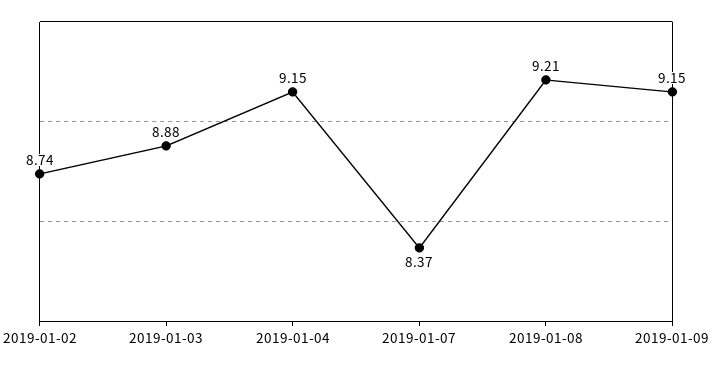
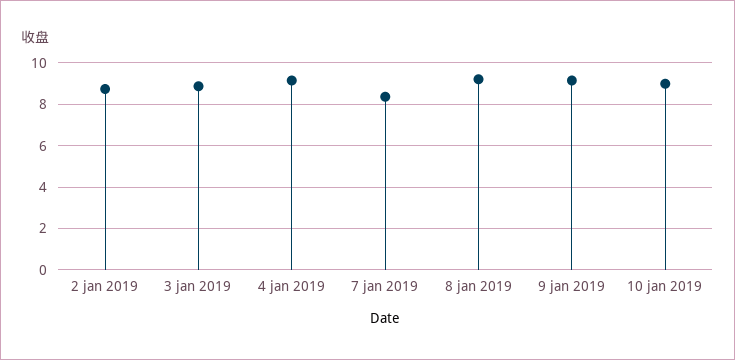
10 jan 2019: none -> 9

